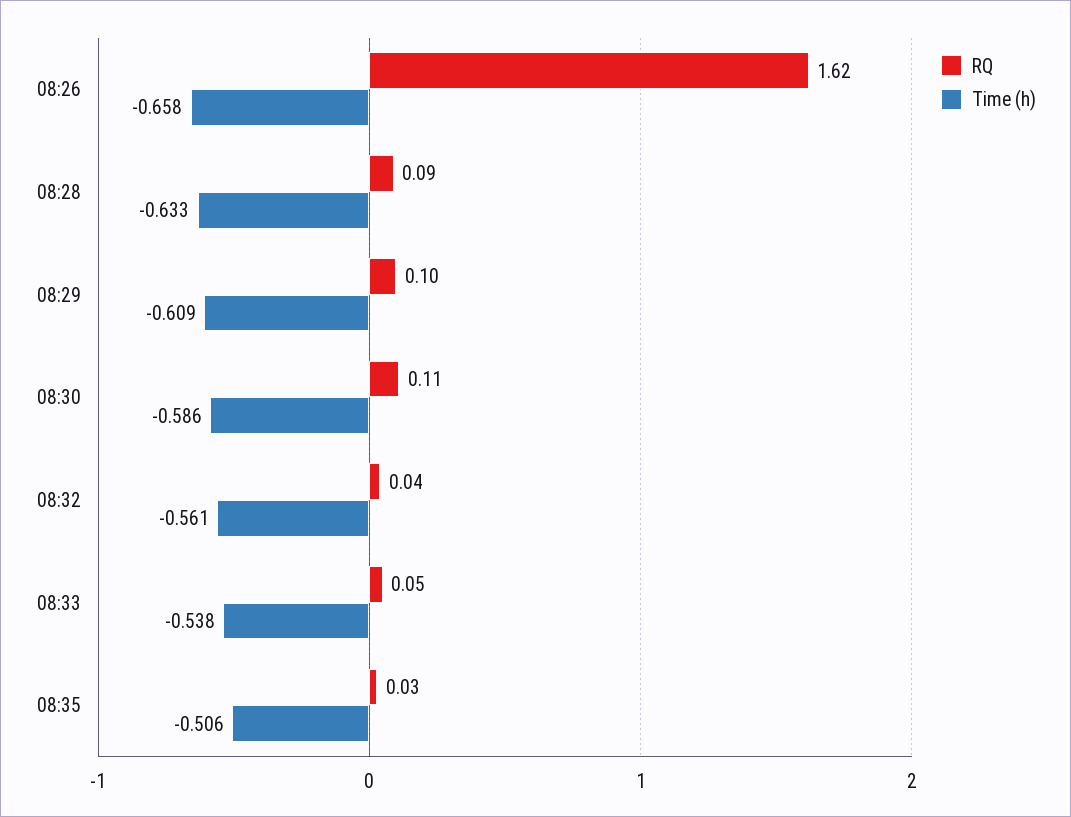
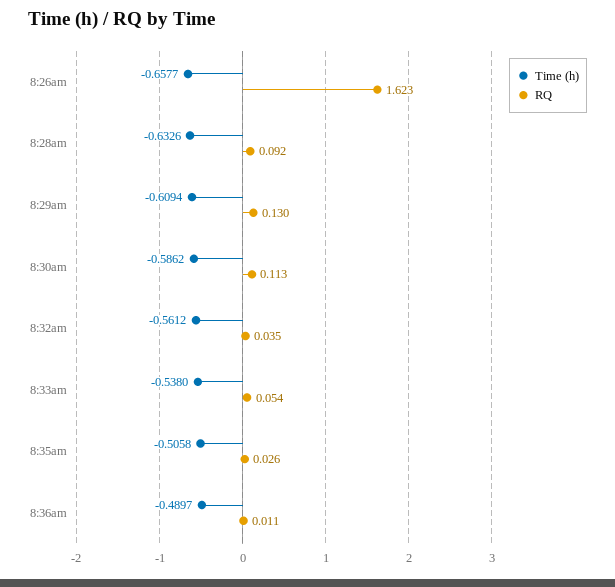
RQ, 08:29: 0.1 -> 0.13
Time (h), 8:36am: none -> -0.4897
RQ, 8:36am: none -> 0.011

